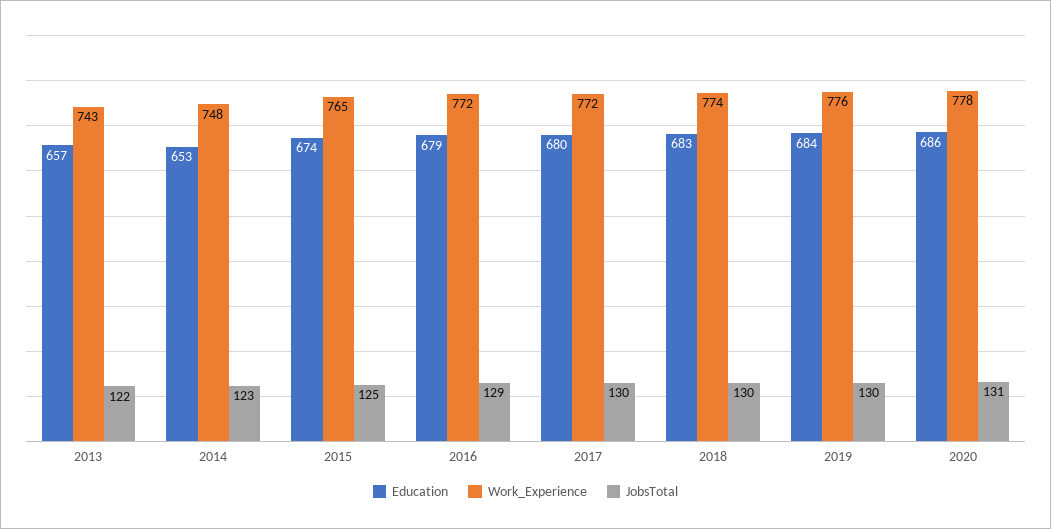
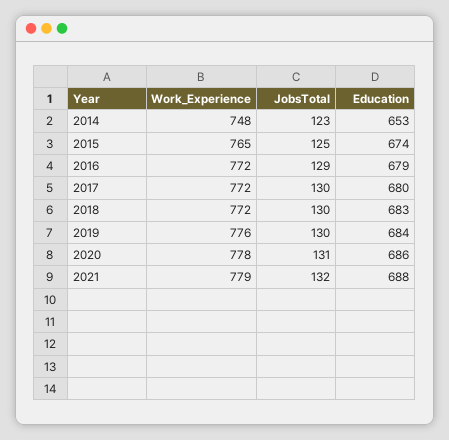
Education, 2013: 657 -> none
Work_Experience, 2013: 743 -> none
JobsTotal, 2013: 122 -> none
Work_Experience, 2018: 774 -> 772
Work_Experience, 2021: none -> 779
JobsTotal, 2021: none -> 132
Education, 2021: none -> 688

